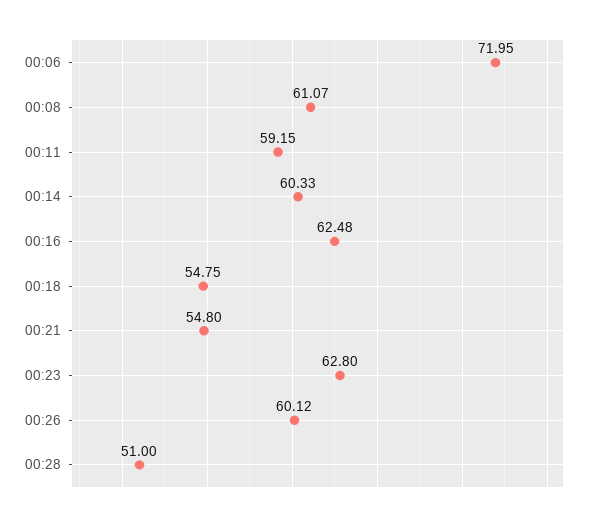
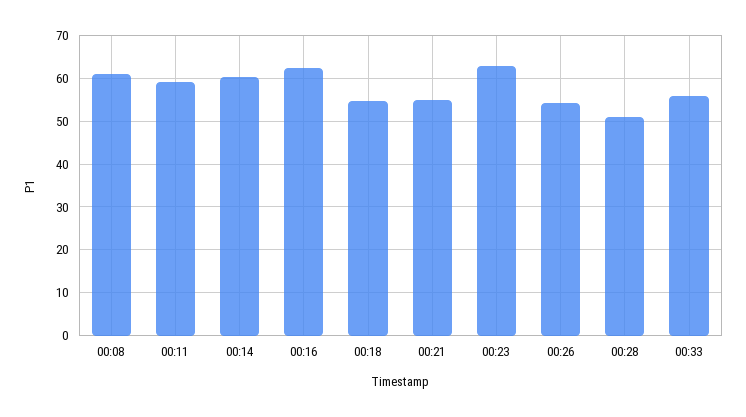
00:06: 71.95 -> none
00:26: 60.12 -> 54
00:33: none -> 56

